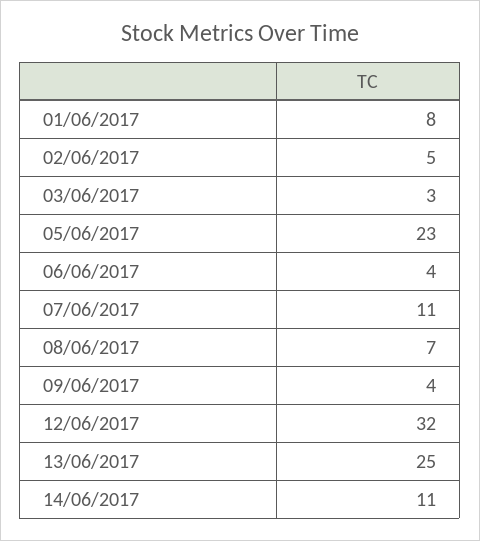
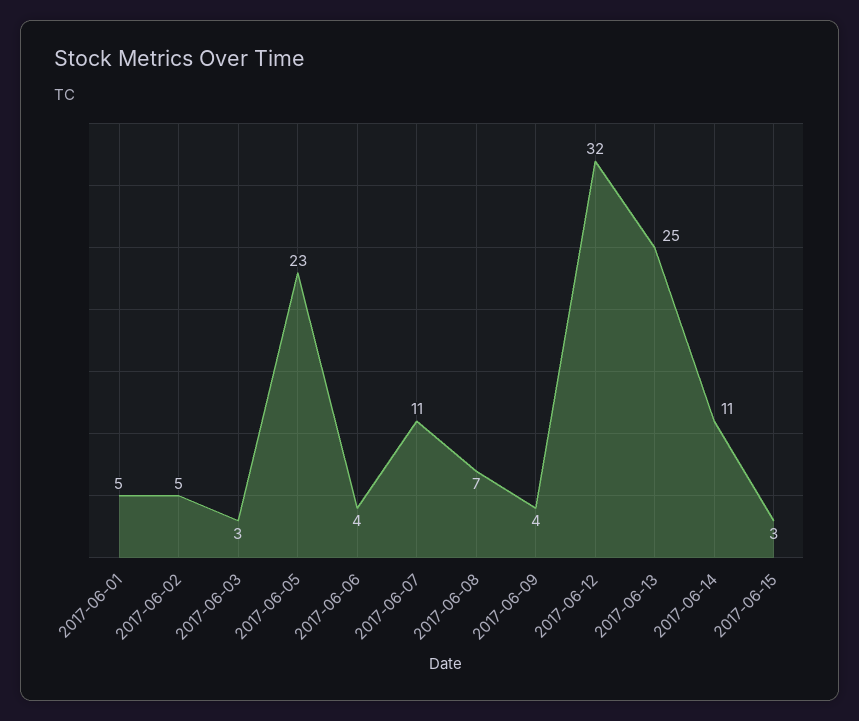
01/06/2017: 8 -> 5
2017-06-15: none -> 3

